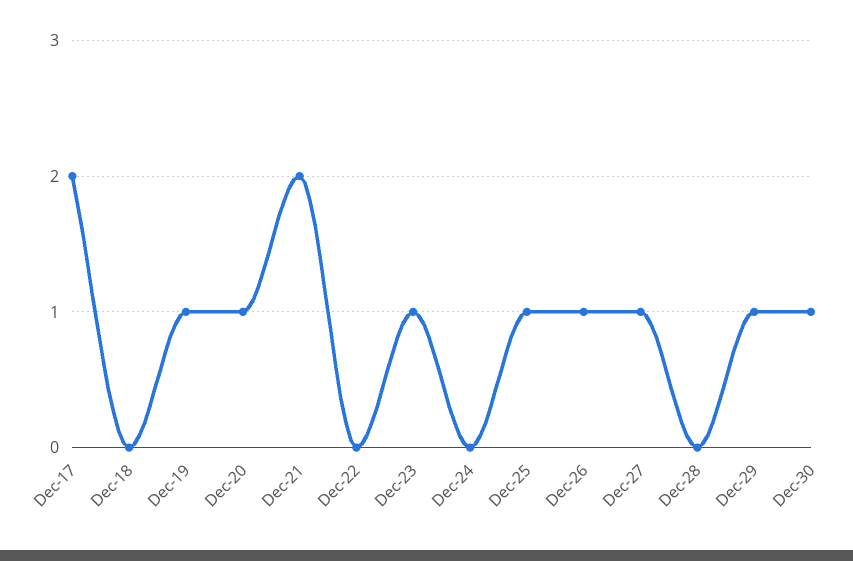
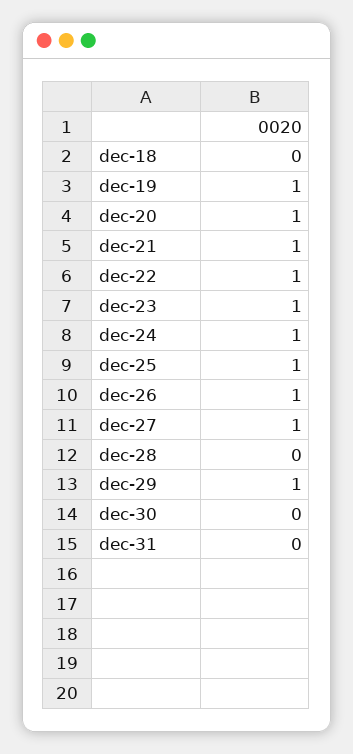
Dec-17: 2 -> none
Dec-21: 2 -> 1
Dec-22: 0 -> 1
Dec-24: 0 -> 1
Dec-30: 1 -> 0
dec-31: none -> 0

